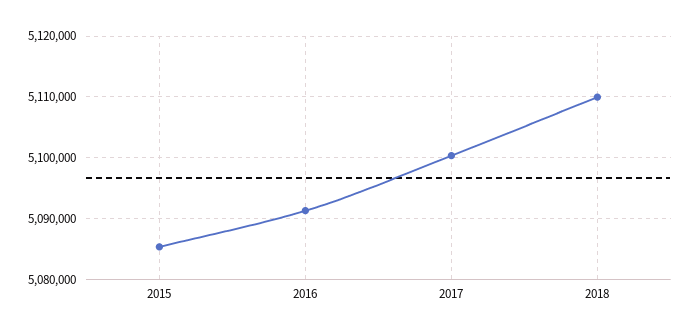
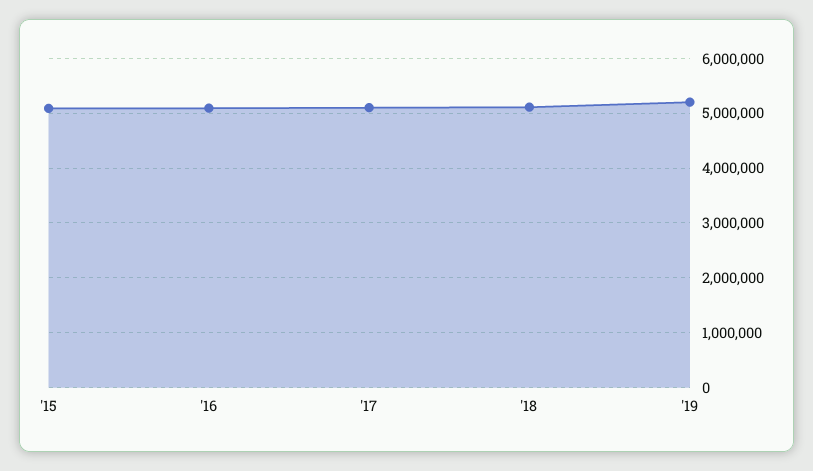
'19: none -> 5200000

